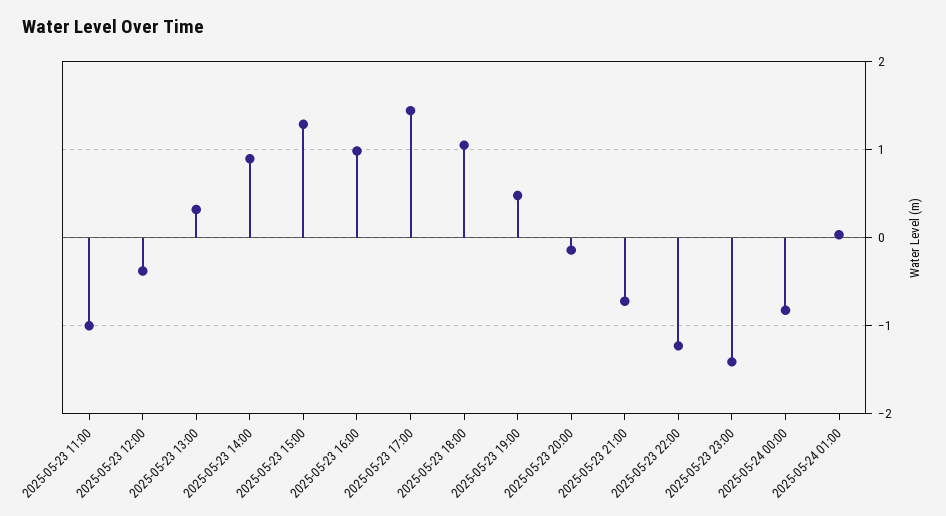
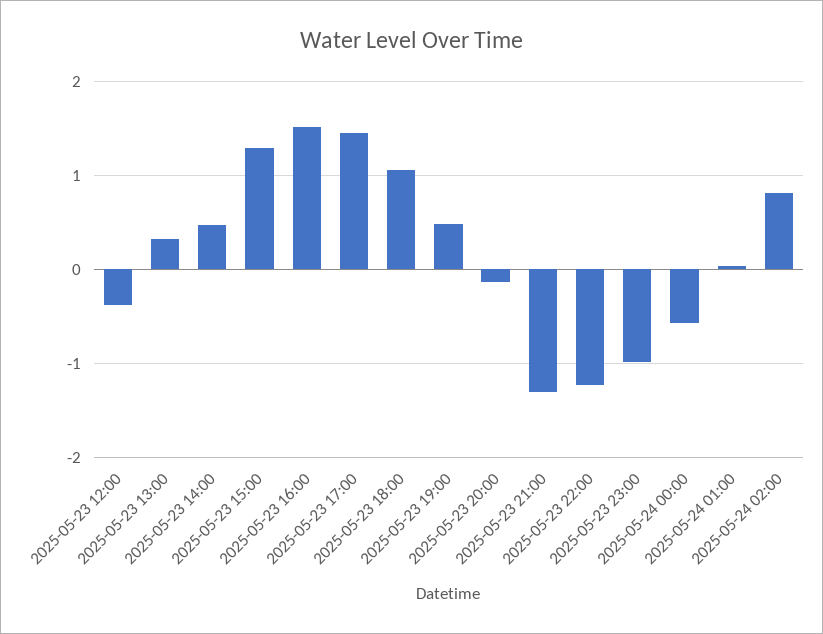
2025-05-23 11:00: -1 -> none
2025-05-23 14:00: 0.9 -> 0.5
2025-05-23 16:00: 1 -> 1.5
2025-05-23 21:00: -0.7 -> -1.3
2025-05-23 23:00: -1.4 -> -1
2025-05-24 00:00: -0.8 -> -0.6
2025-05-24 02:00: none -> 0.8

